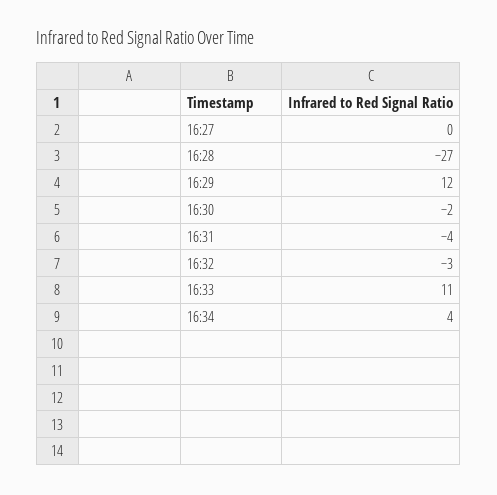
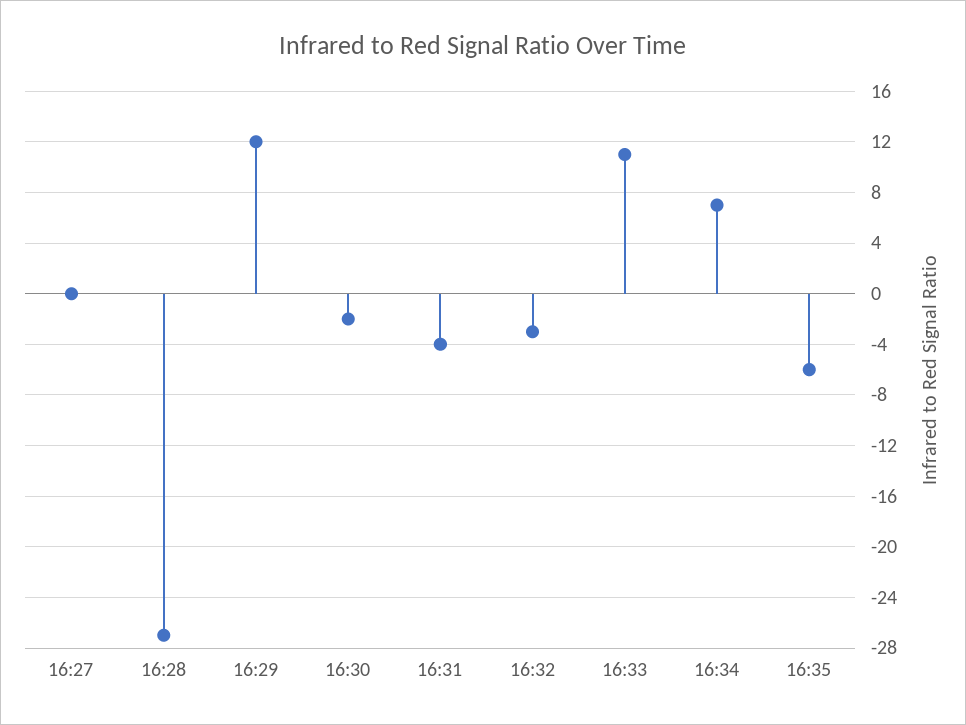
16:34: 4 -> 7
16:35: none -> -6

